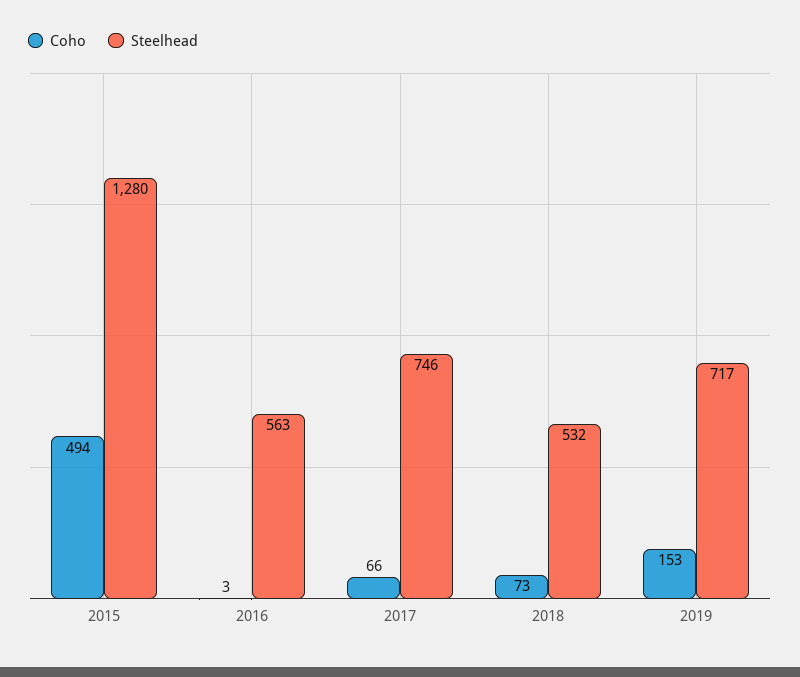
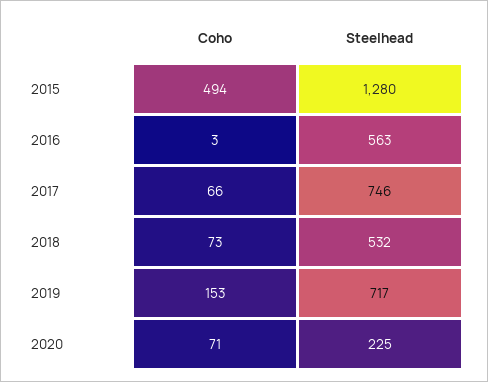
Coho, 2020: none -> 71
Steelhead, 2020: none -> 225

